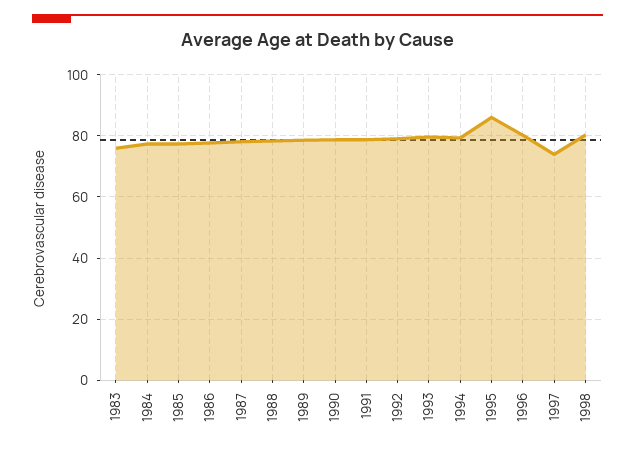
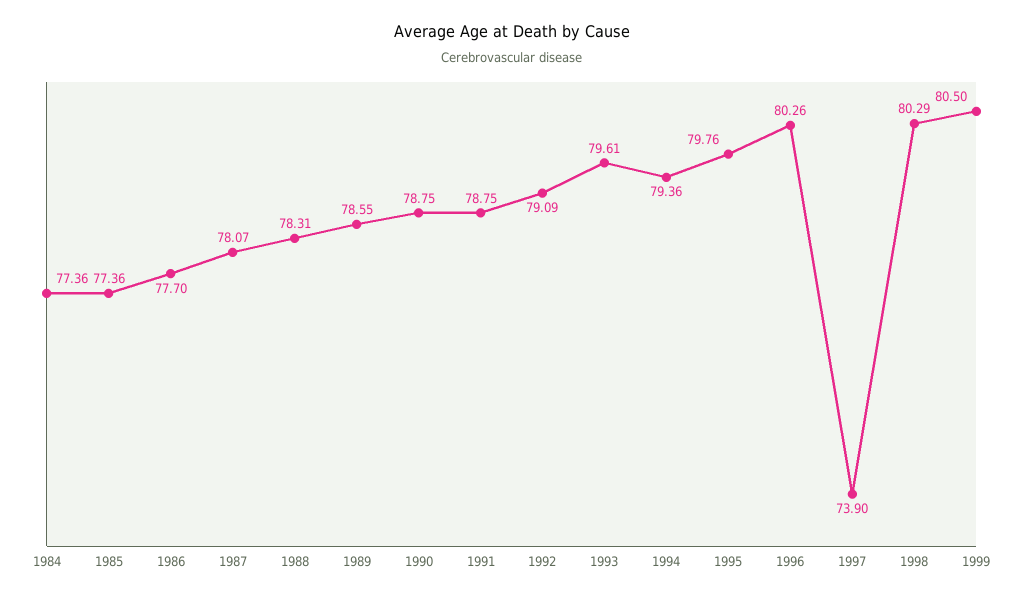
1983: 76 -> none
1995: 86 -> 79.76
1999: none -> 80.5

